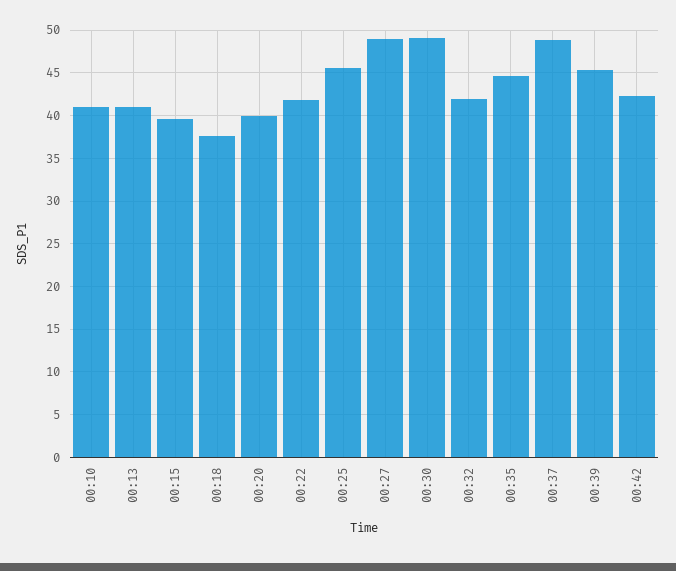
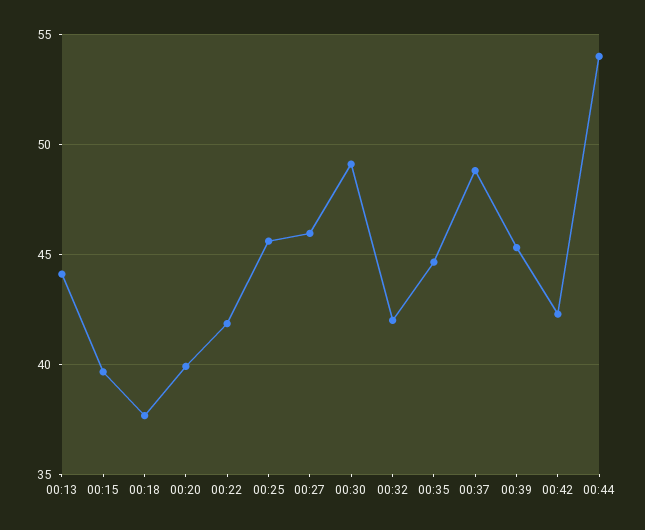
00:10: 41 -> none
00:13: 41 -> 44
00:27: 49 -> 46
00:44: none -> 54

